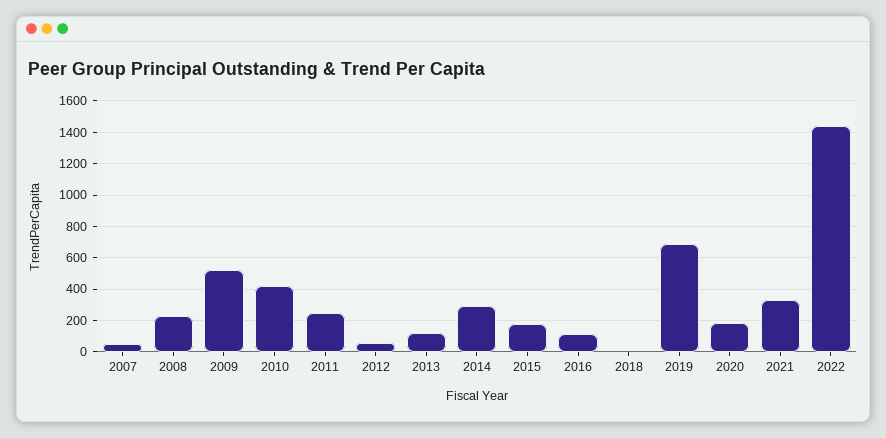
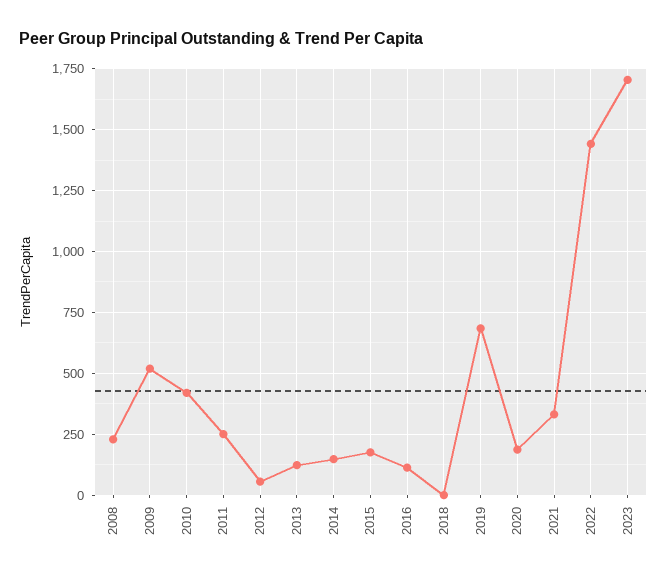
2007: 50 -> none
2014: 300 -> 150
2023: none -> 1700

